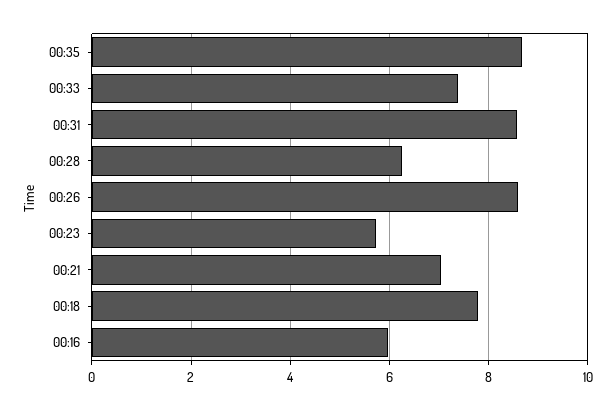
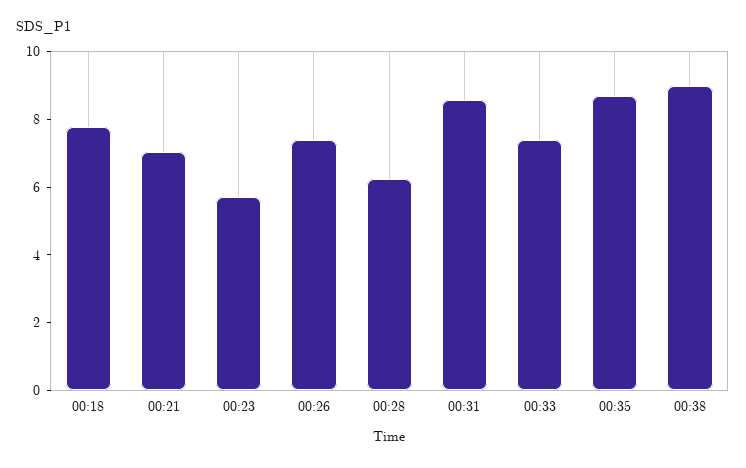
00:26: 8.6 -> 7.5
00:16: 6 -> none
00:38: none -> 9

